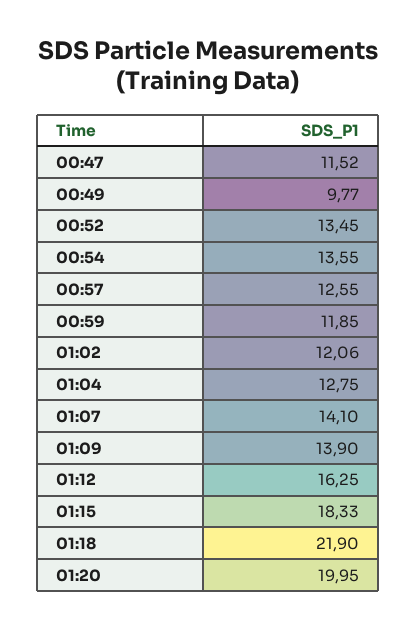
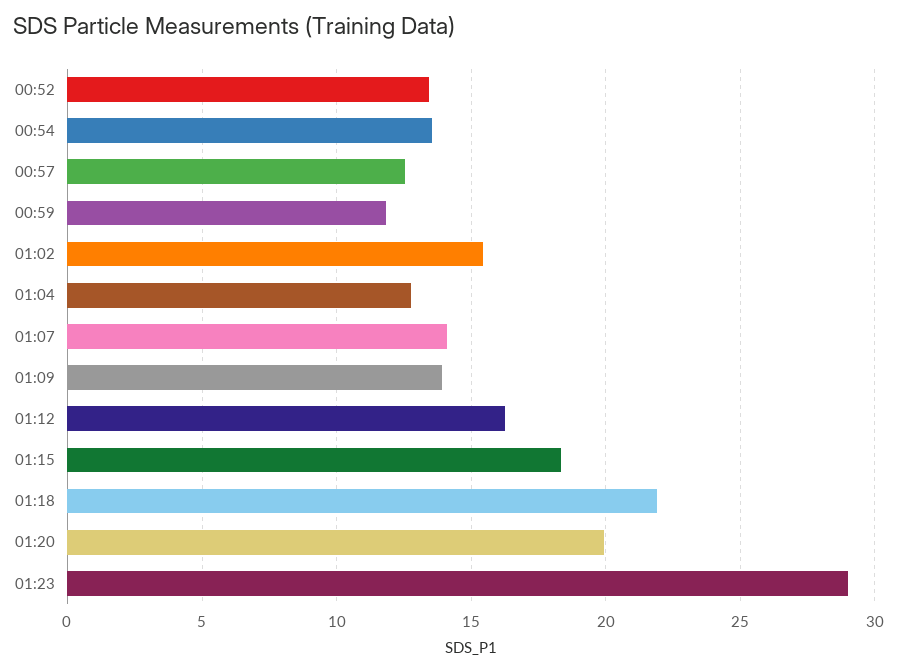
00:47: 11.52 -> none
00:49: 9.77 -> none
01:02: 12.06 -> 15.5
01:23: none -> 29

